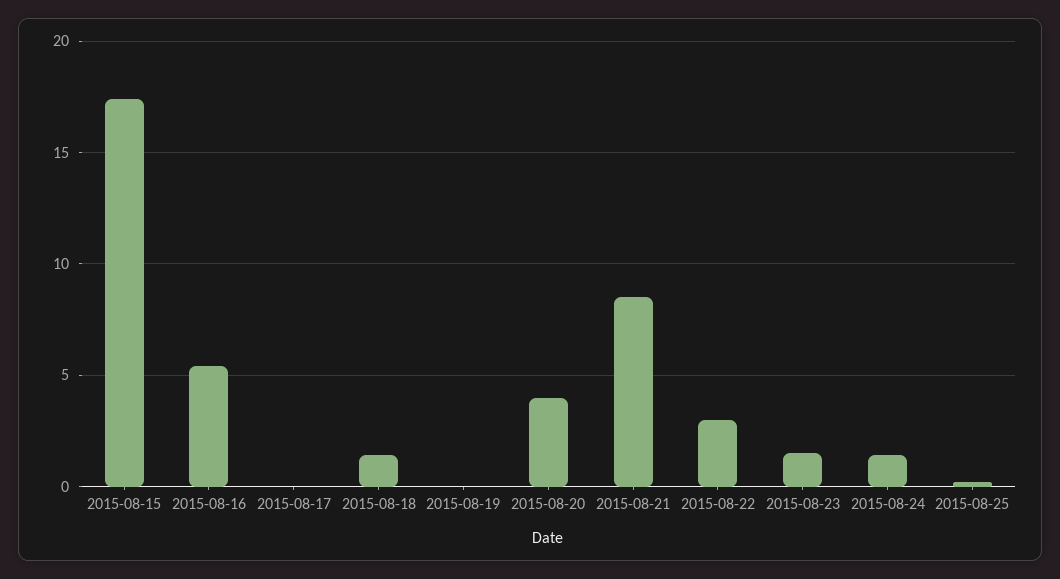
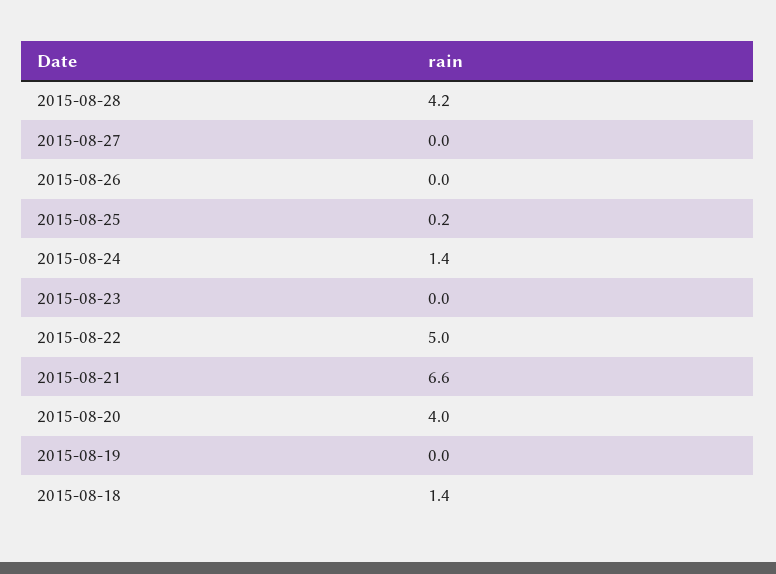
2015-08-15: 17.5 -> none
2015-08-16: 5.5 -> none
2015-08-17: 0 -> none
2015-08-21: 8.5 -> 6.6
2015-08-22: 3 -> 5
2015-08-23: 1.5 -> 0
2015-08-28: none -> 4.2
2015-08-27: none -> 0
2015-08-26: none -> 0

